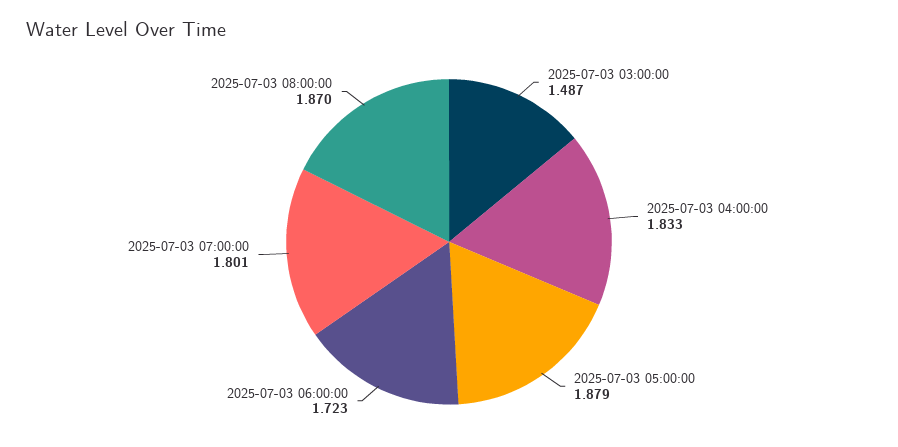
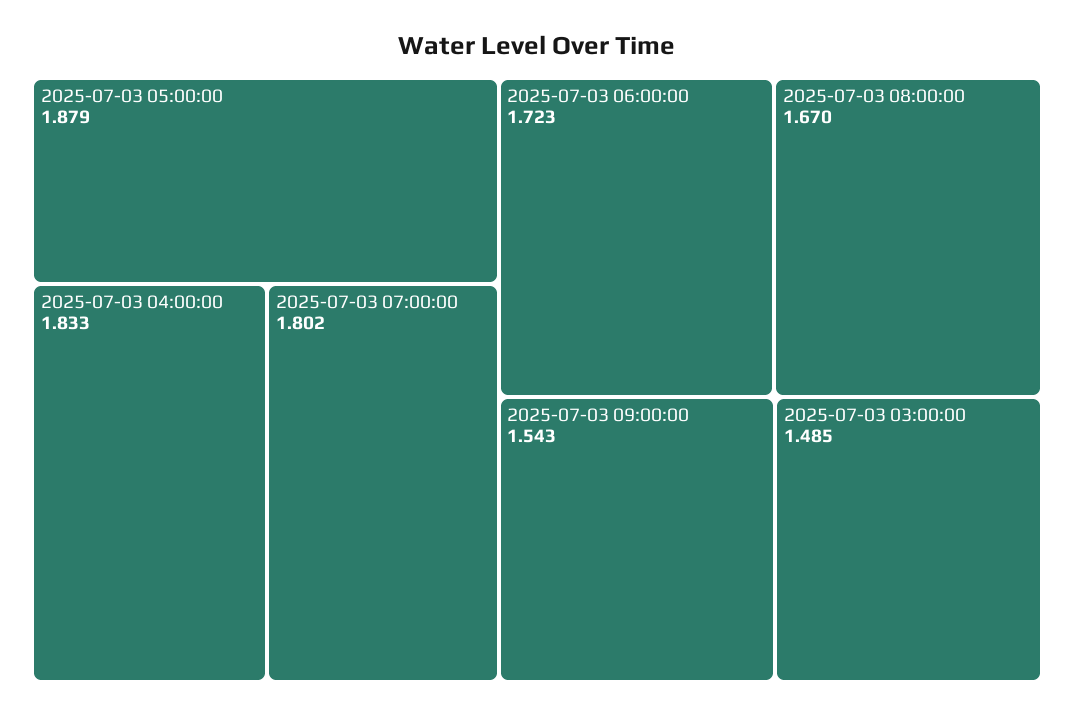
2025-07-03 03:00:00: 1.487 -> 1.485
2025-07-03 07:00:00: 1.801 -> 1.802
2025-07-03 08:00:00: 1.87 -> 1.67
2025-07-03 09:00:00: none -> 1.543

